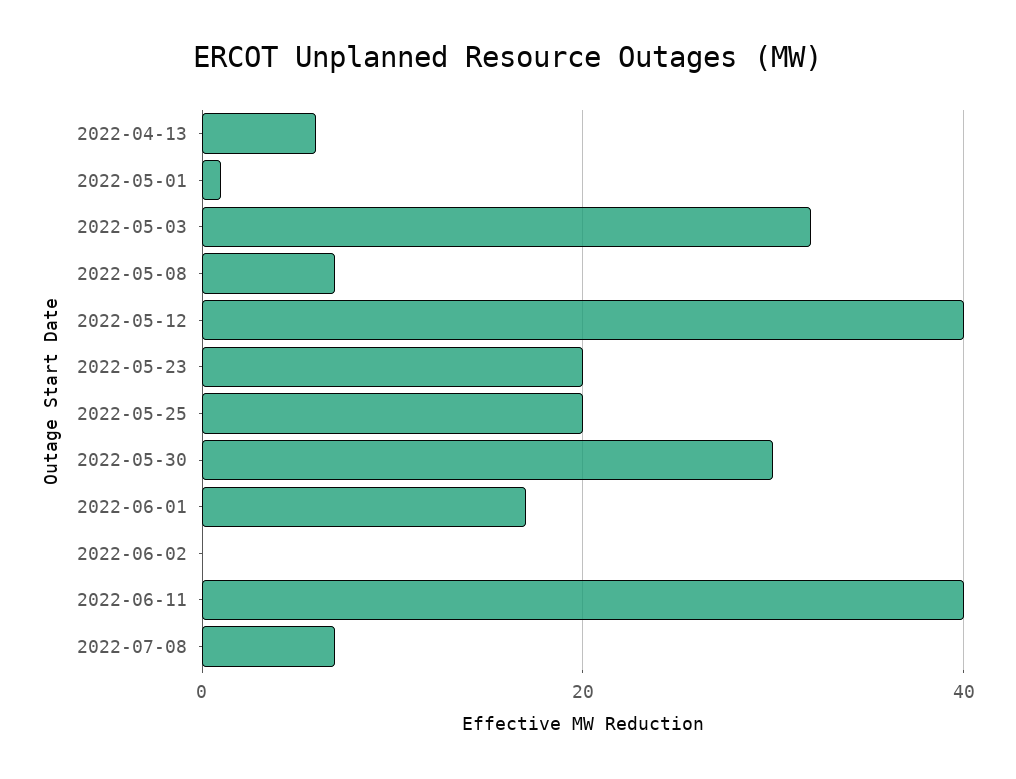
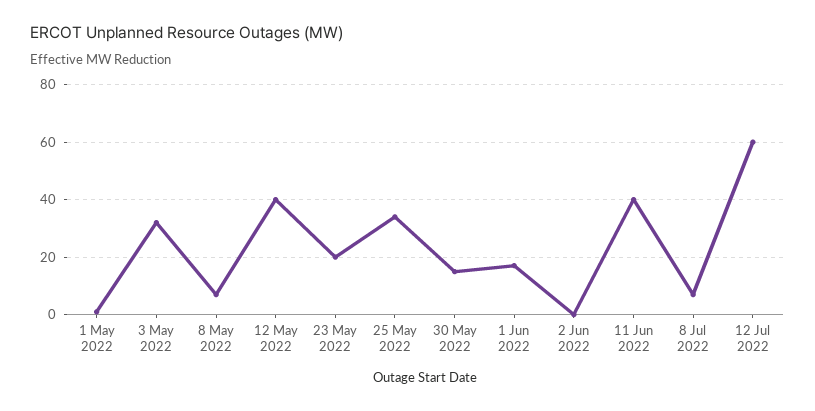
2022-04-13: 5 -> none
2022-05-25: 20 -> 35
2022-05-30: 30 -> 15
12 Jul 2022: none -> 60

